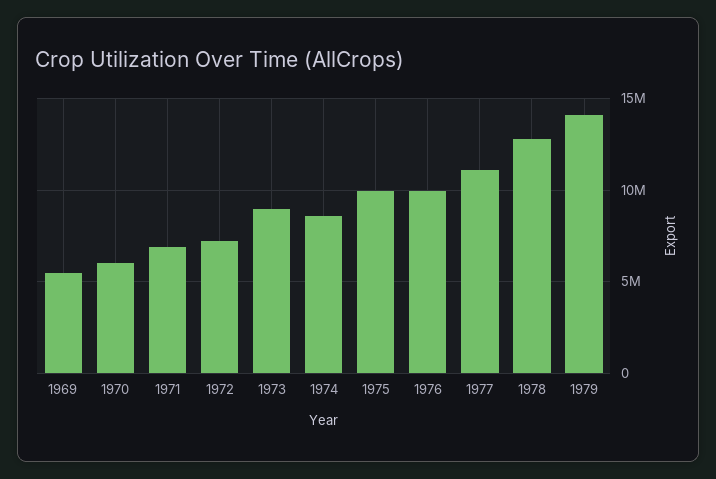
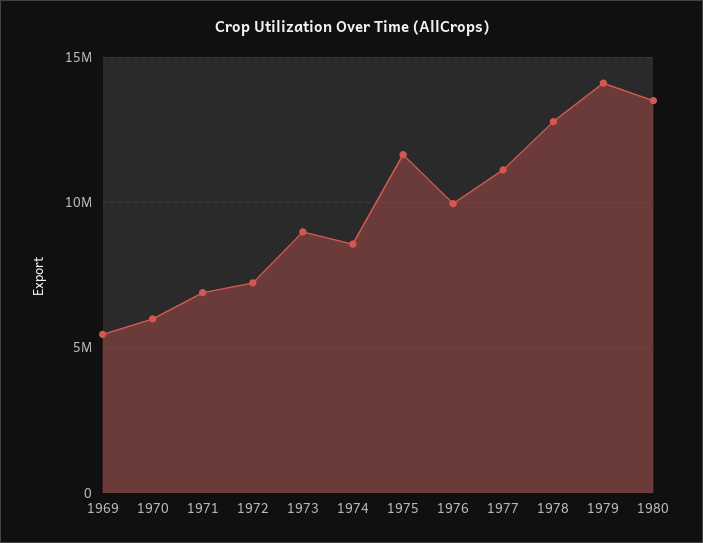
1975: 10000000 -> 11500000
1980: none -> 13500000

